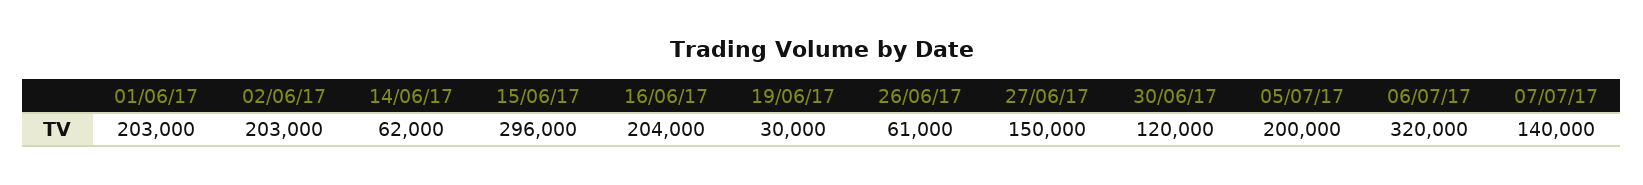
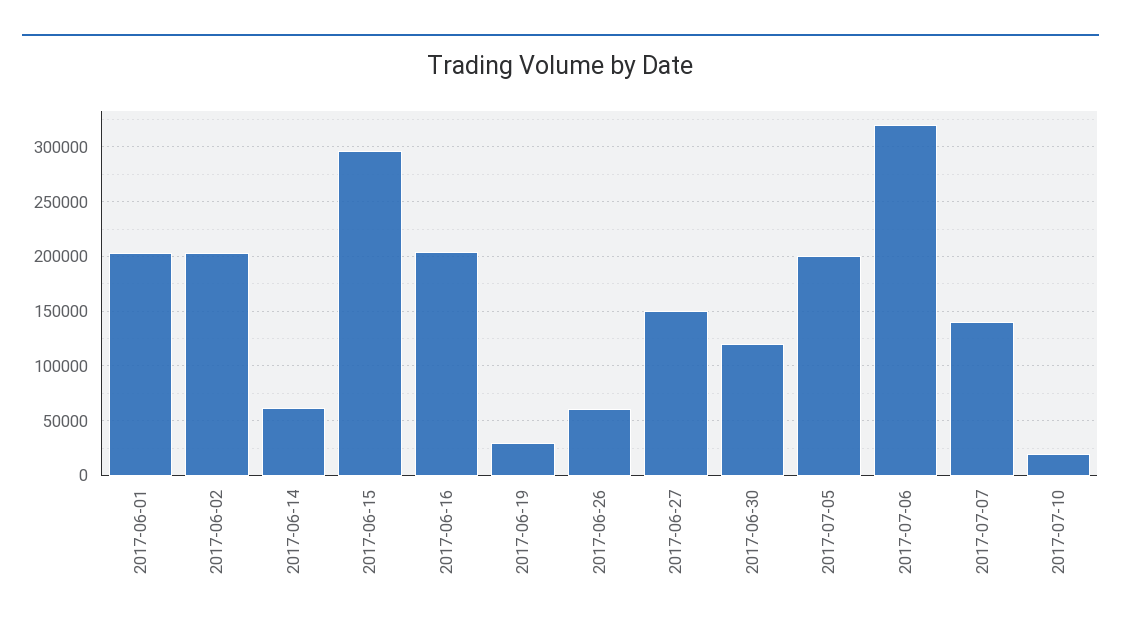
2017-07-10: none -> 20000

